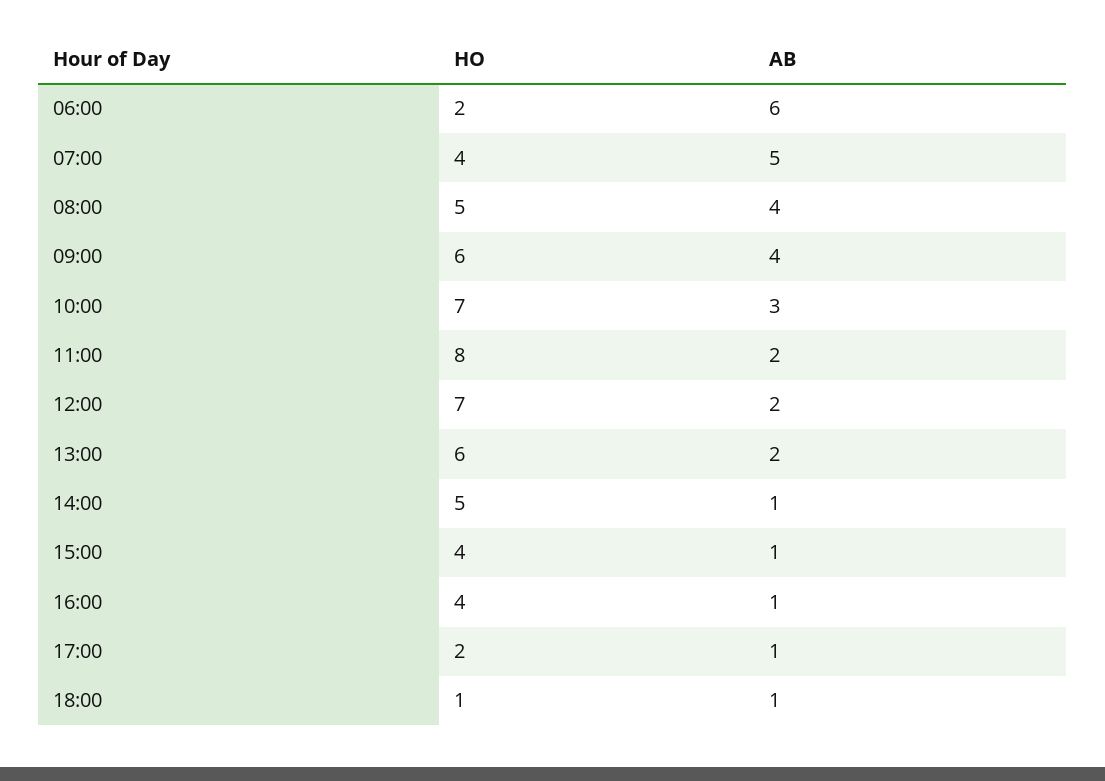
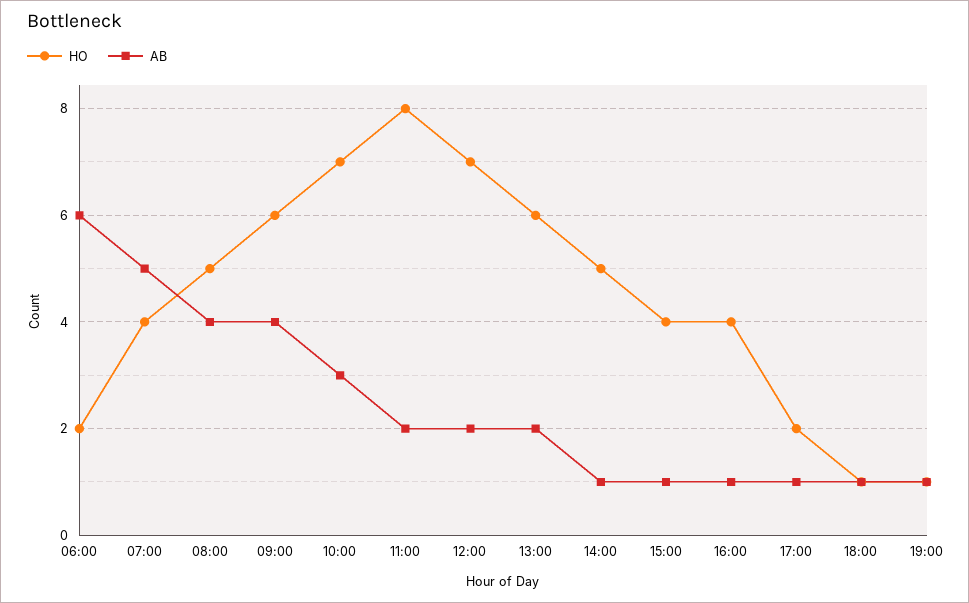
HO, 19:00: none -> 1
AB, 19:00: none -> 1

